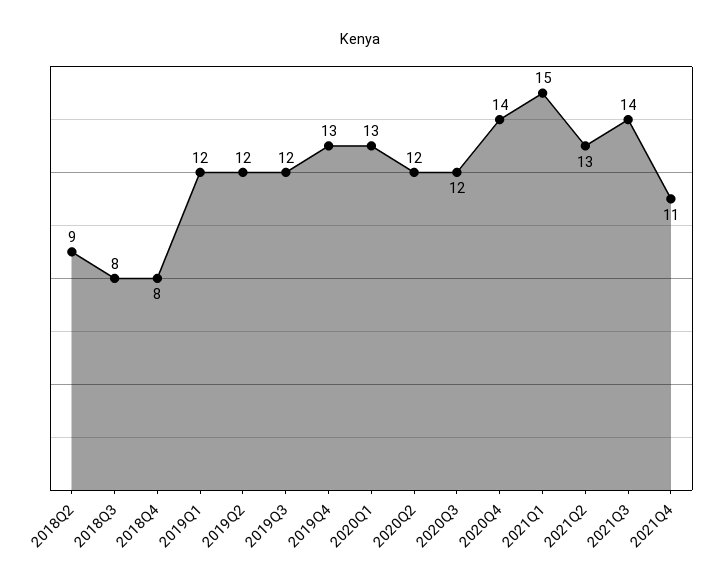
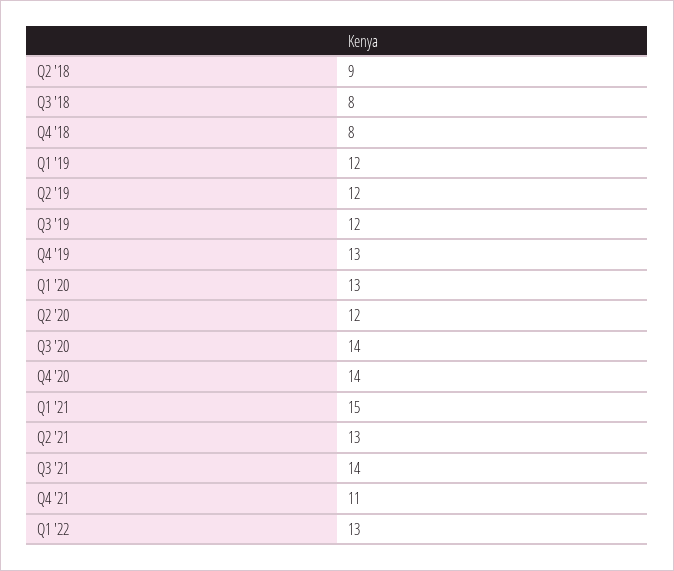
2020Q3: 12 -> 14
Q1 '22: none -> 13

